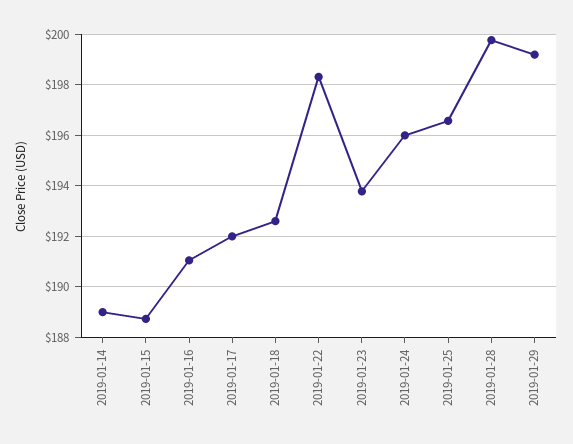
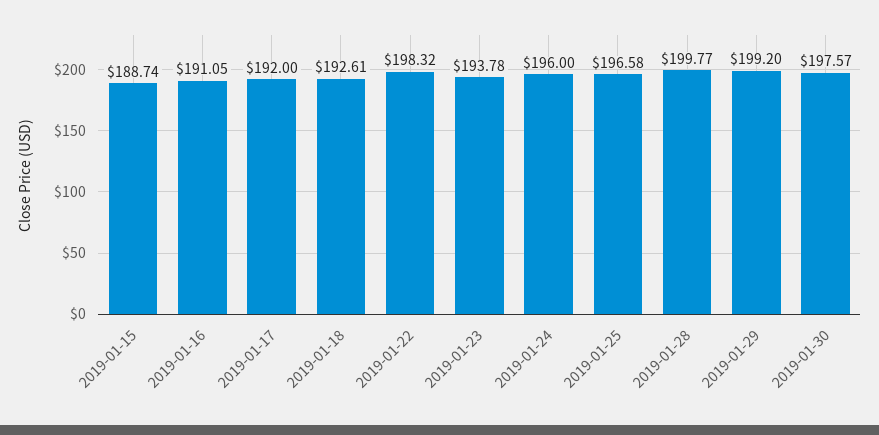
2019-01-14: 189 -> none
2019-01-30: none -> 197.57

